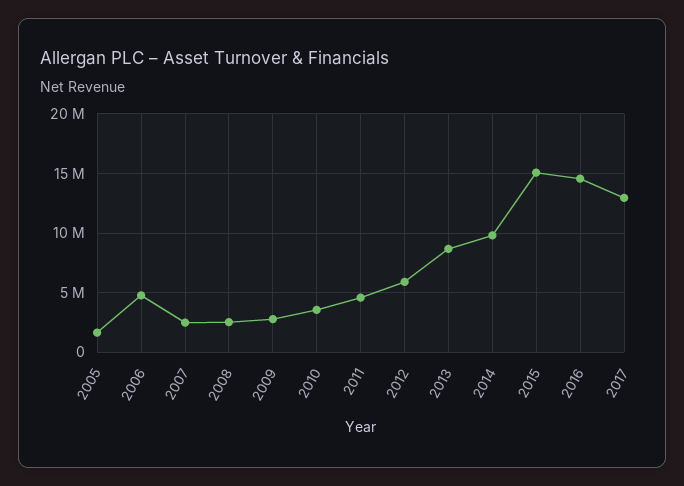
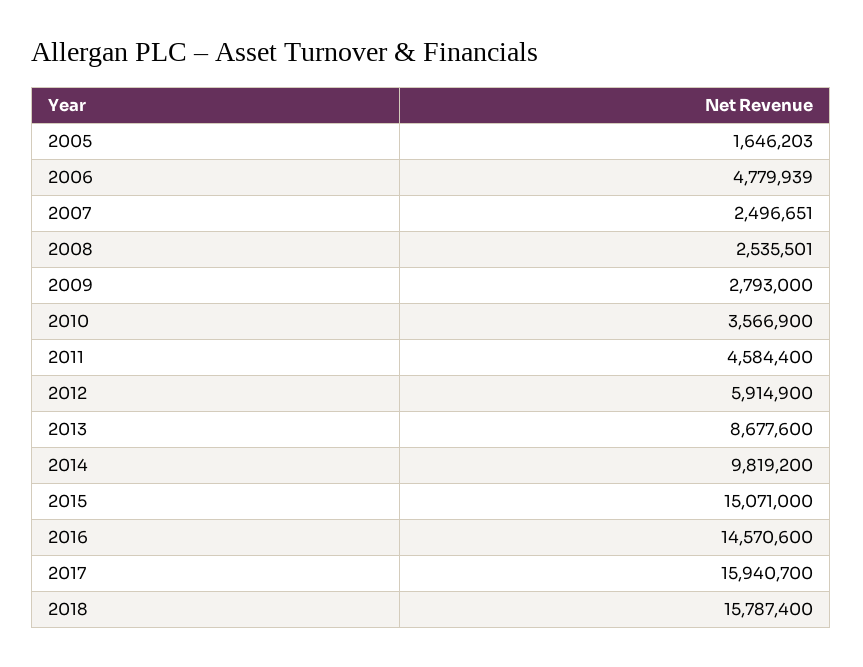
2017: 13000000 -> 15940700
2018: none -> 15787400

